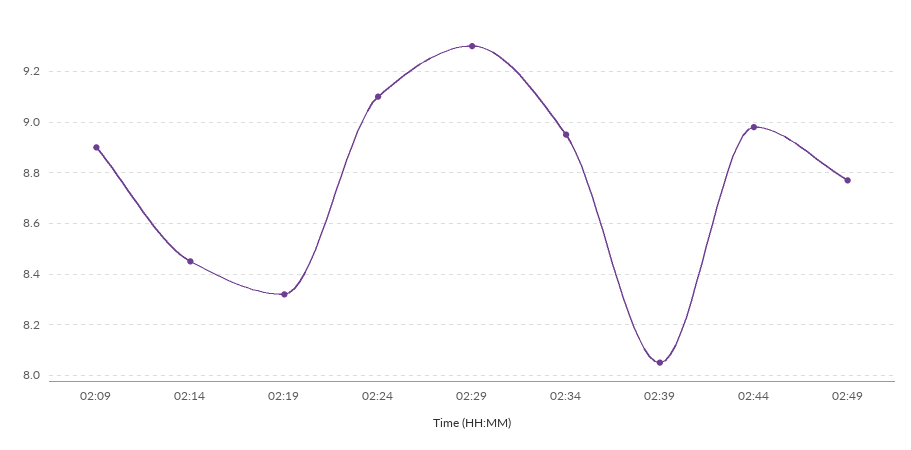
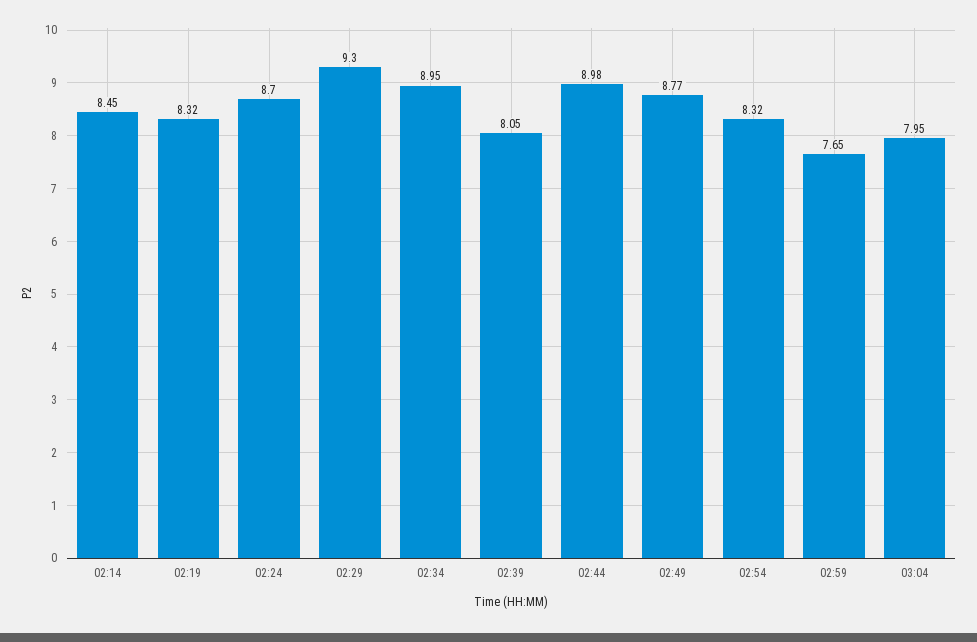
02:09: 8.9 -> none
02:24: 9.1 -> 8.7
02:54: none -> 8.32
02:59: none -> 7.65
03:04: none -> 7.95

